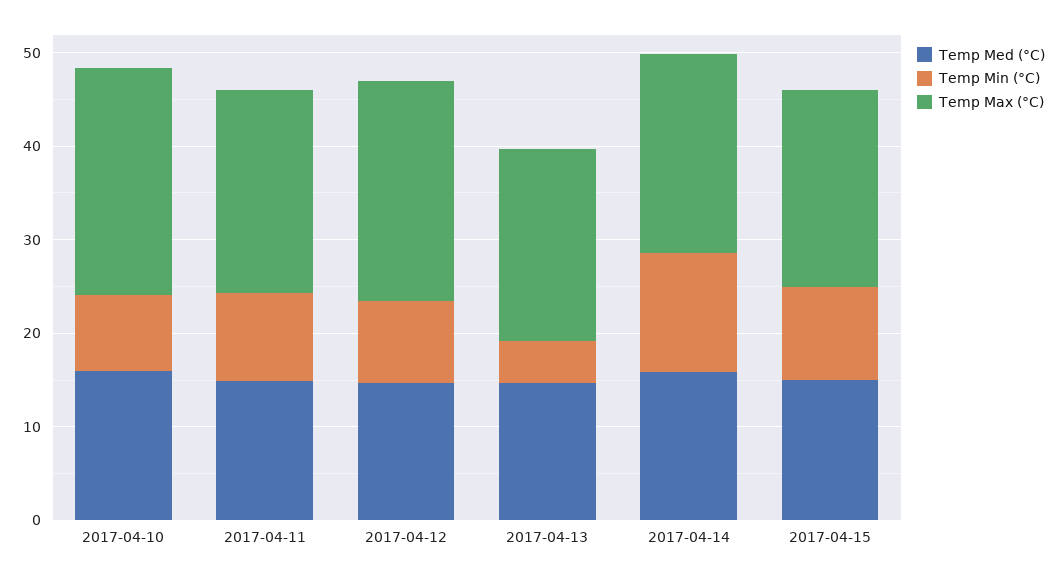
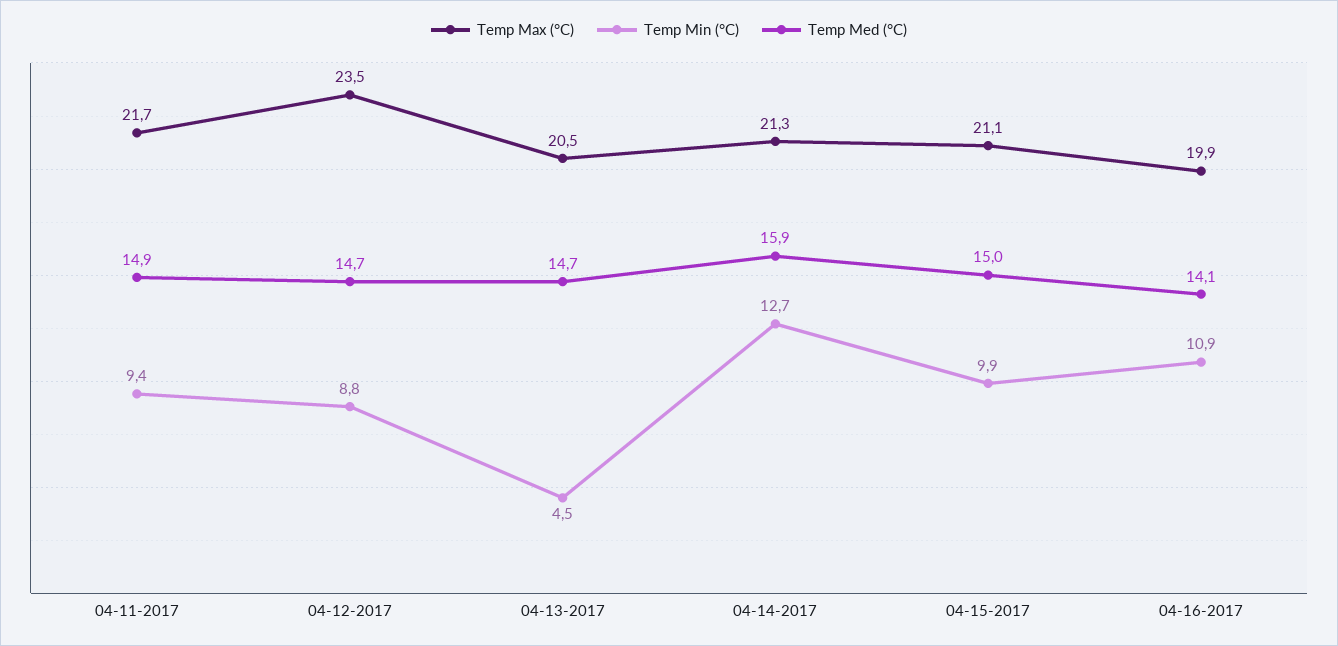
Temp Med (°C), 2017-04-10: 16 -> none
Temp Min (°C), 2017-04-10: 8 -> none
Temp Max (°C), 2017-04-10: 24 -> none
Temp Max (°C), 04-16-2017: none -> 19.9
Temp Min (°C), 04-16-2017: none -> 10.9
Temp Med (°C), 04-16-2017: none -> 14.1

